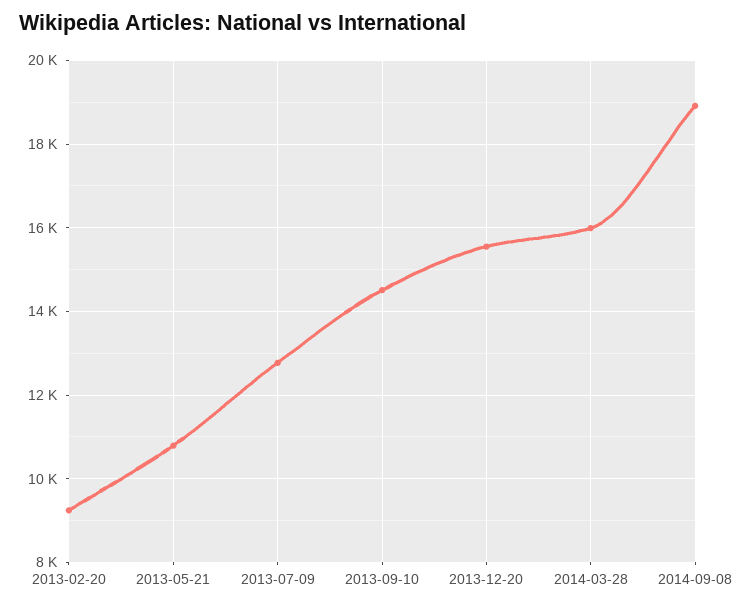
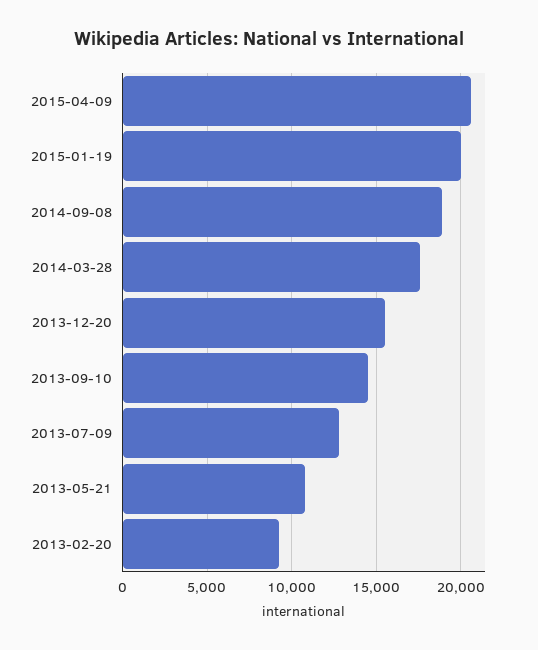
2014-03-28: 16000 -> 17500
2015-04-09: none -> 20500
2015-01-19: none -> 20000

